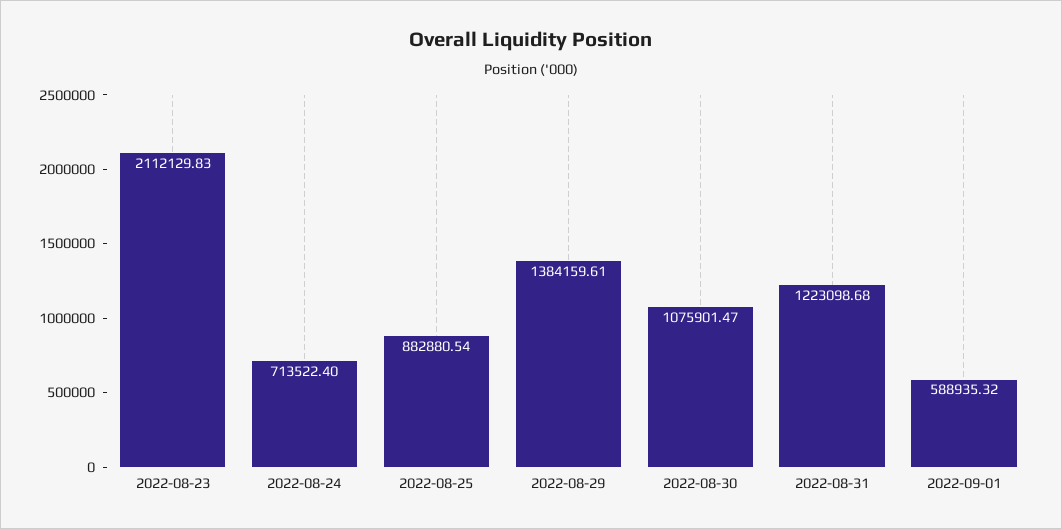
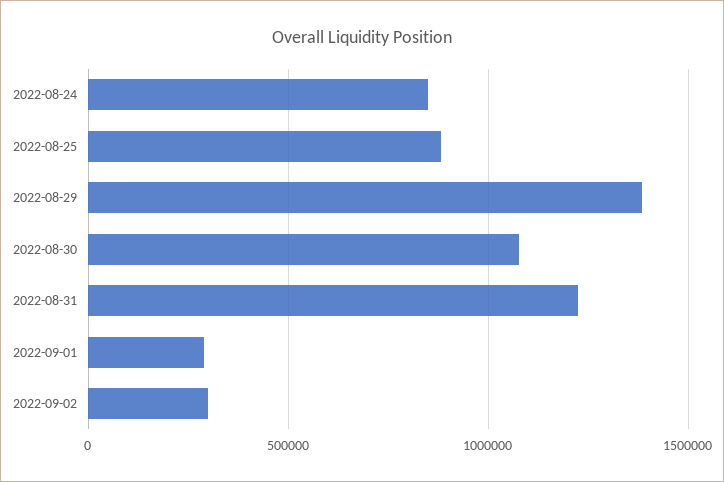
2022-08-23: 2112129.83 -> none
2022-08-24: 713522.4 -> 850000
2022-09-01: 588935.32 -> 300000
2022-09-02: none -> 300000

